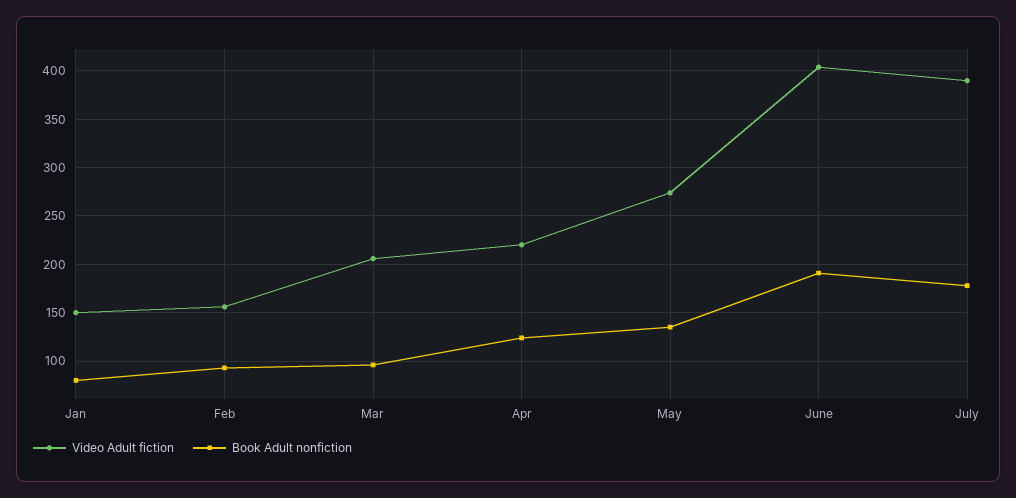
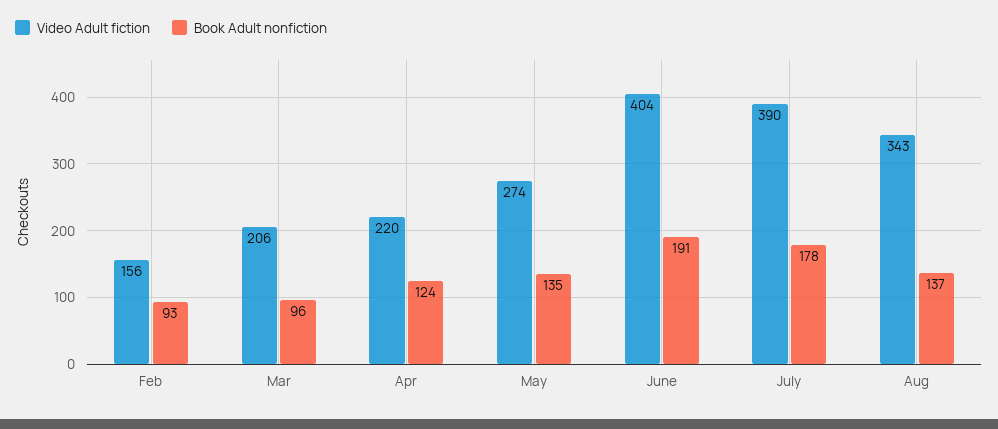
Video Adult fiction, Jan: 150 -> none
Book Adult nonfiction, Jan: 80 -> none
Video Adult fiction, Aug: none -> 343
Book Adult nonfiction, Aug: none -> 137

